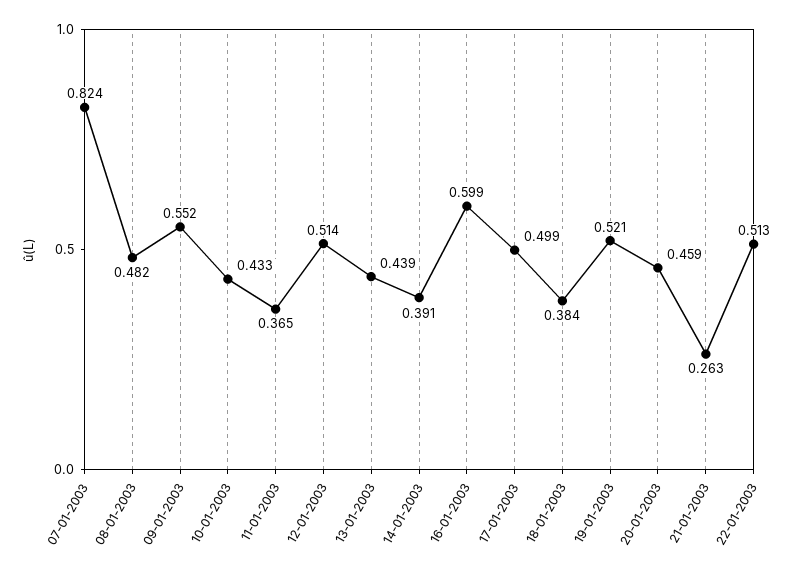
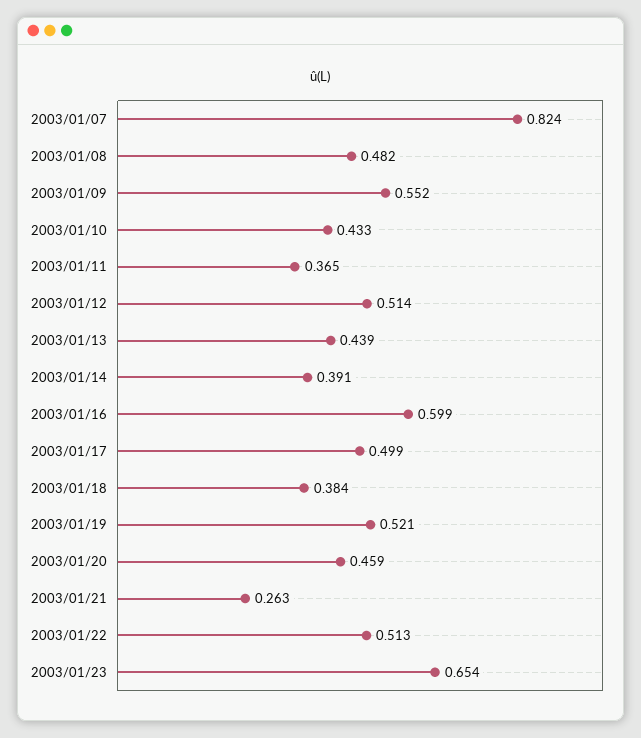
2003/01/23: none -> 0.654

